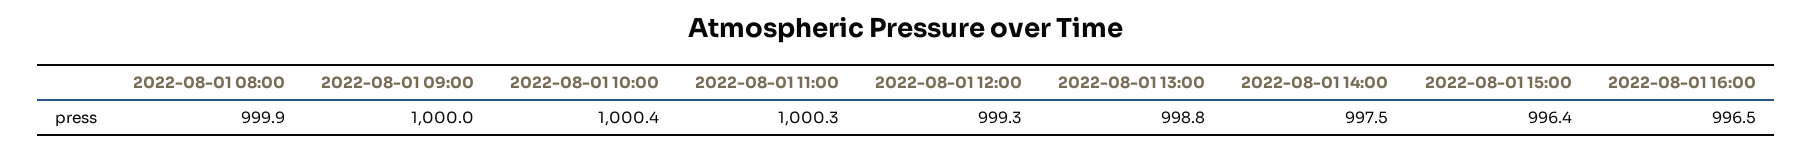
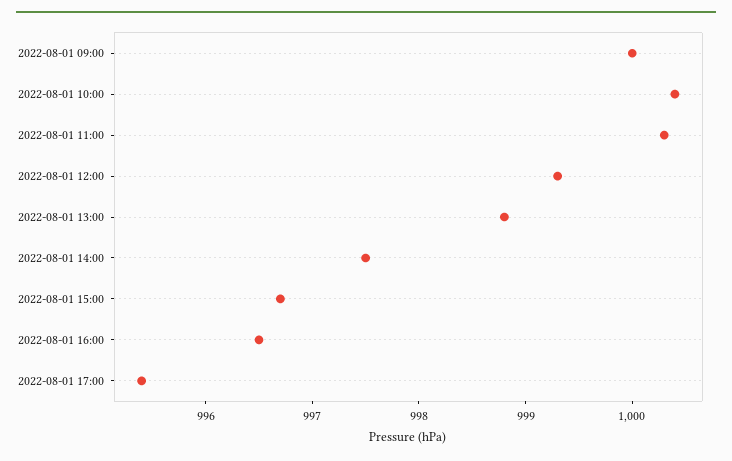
2022-08-01 08:00: 999.9 -> none
2022-08-01 15:00: 996.4 -> 996.7
2022-08-01 17:00: none -> 995.4

